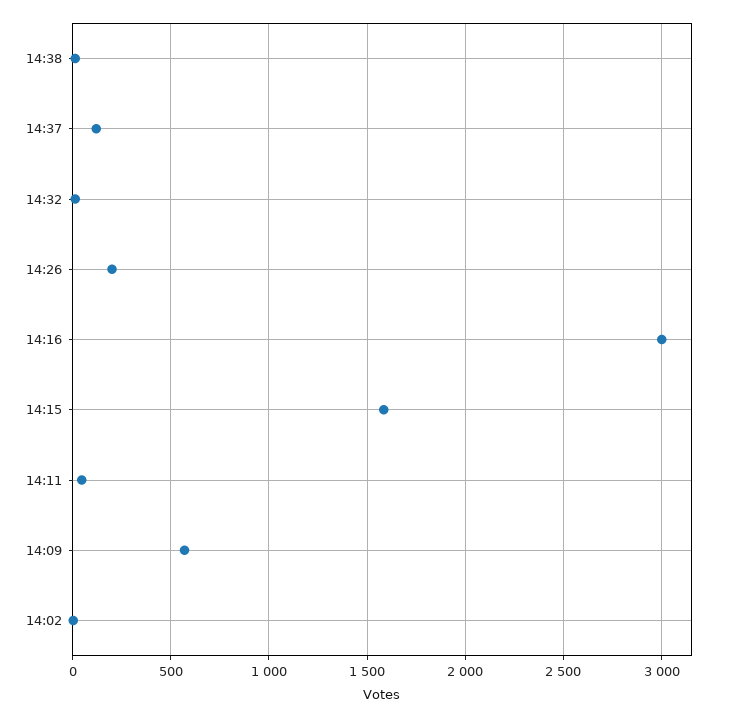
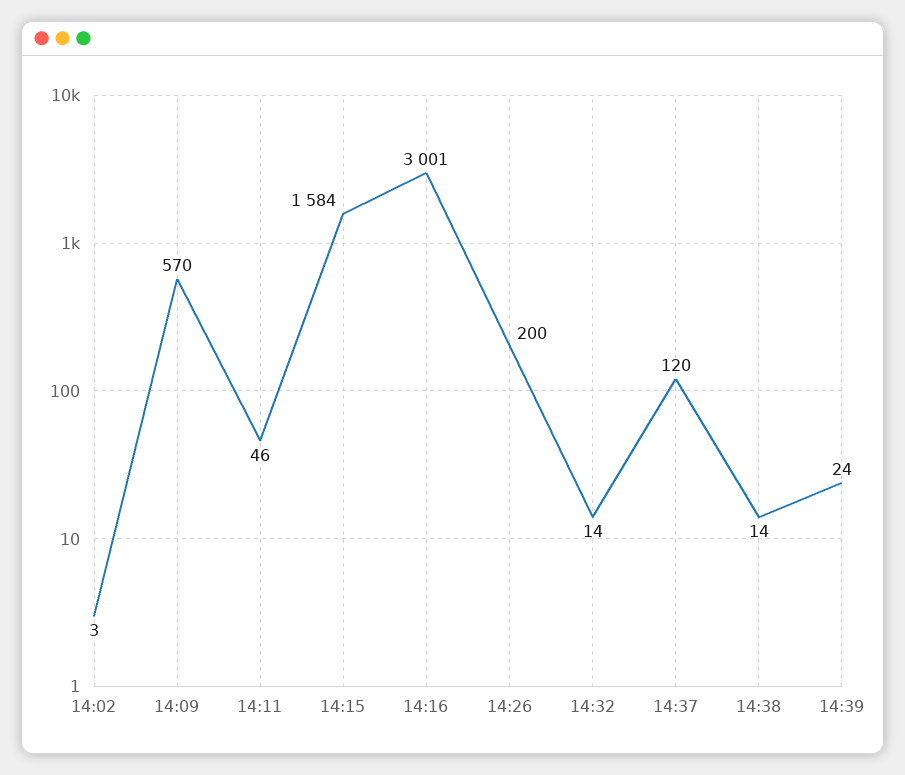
14:39: none -> 24

